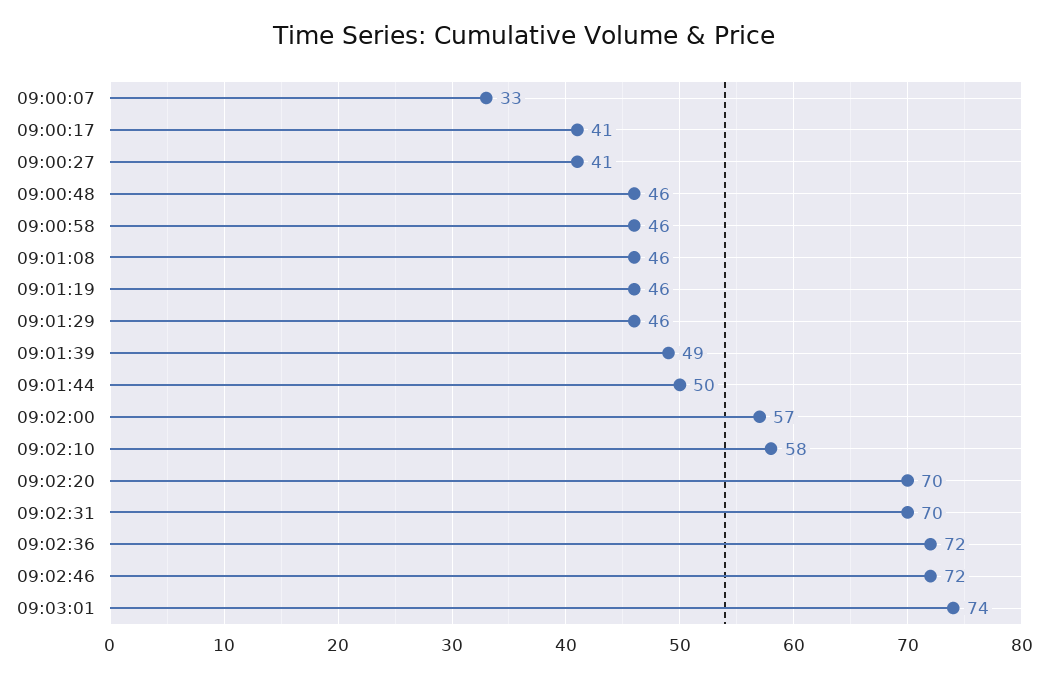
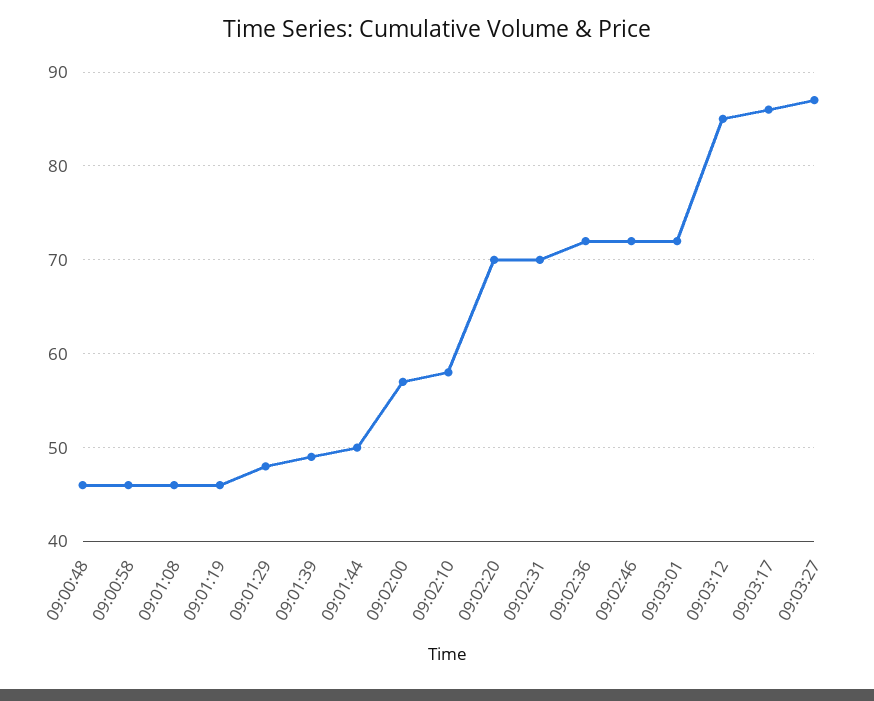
09:00:07: 33 -> none
09:00:17: 41 -> none
09:00:27: 41 -> none
09:01:29: 46 -> 48
09:03:01: 74 -> 72
09:03:12: none -> 85
09:03:17: none -> 86
09:03:27: none -> 87

